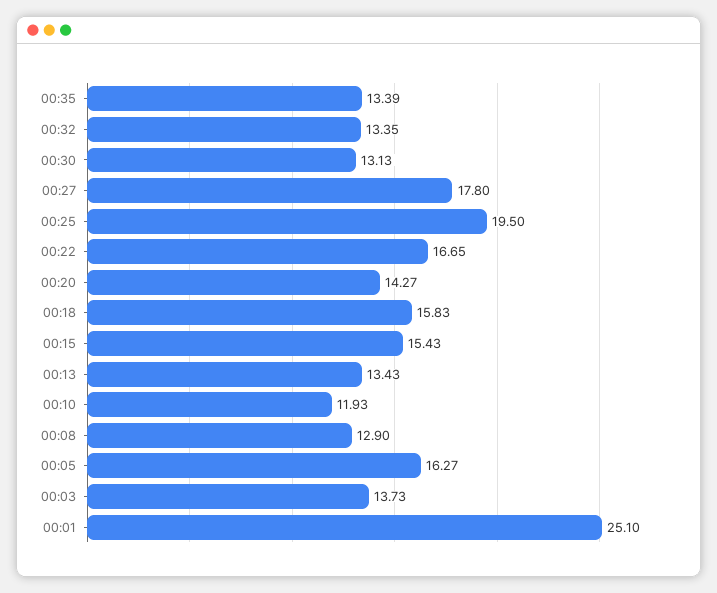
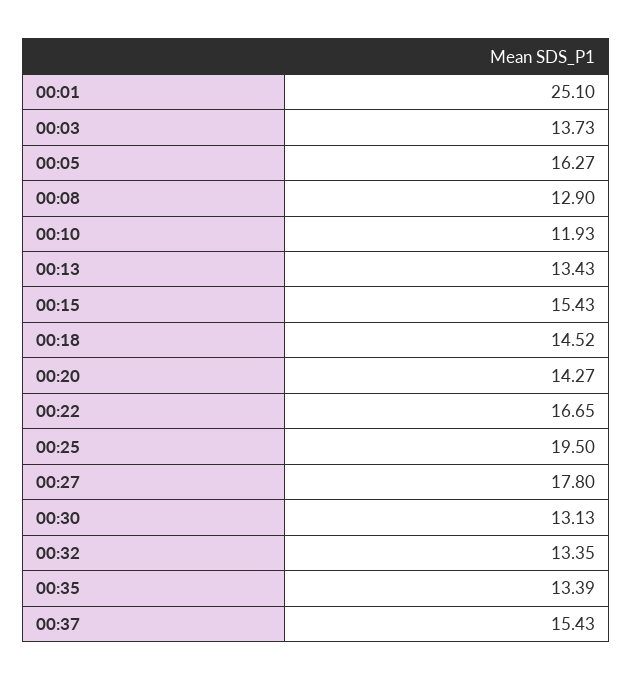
00:18: 15.83 -> 14.52
00:37: none -> 15.43

